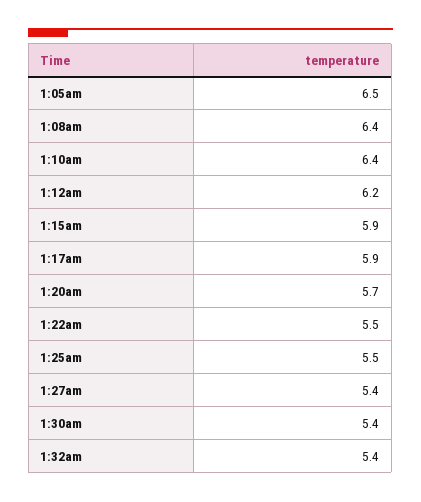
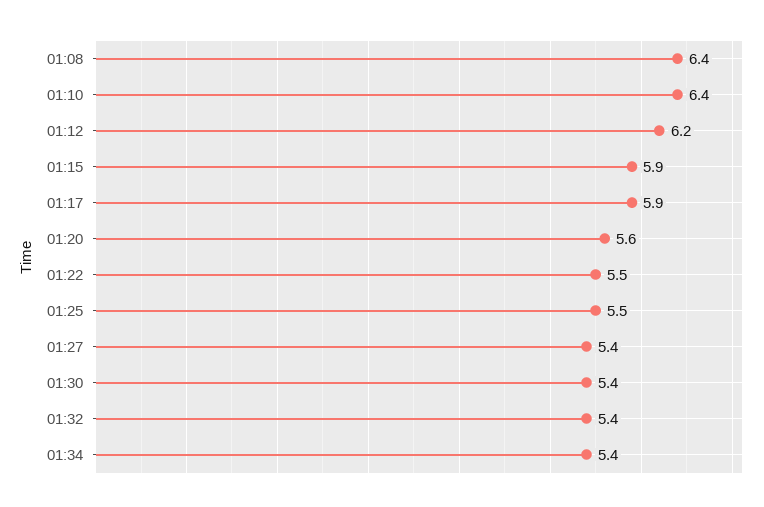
1:05am: 6.5 -> none
1:20am: 5.7 -> 5.6
01:34: none -> 5.4

